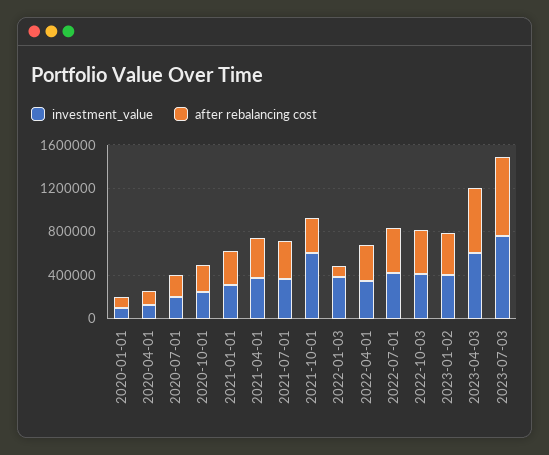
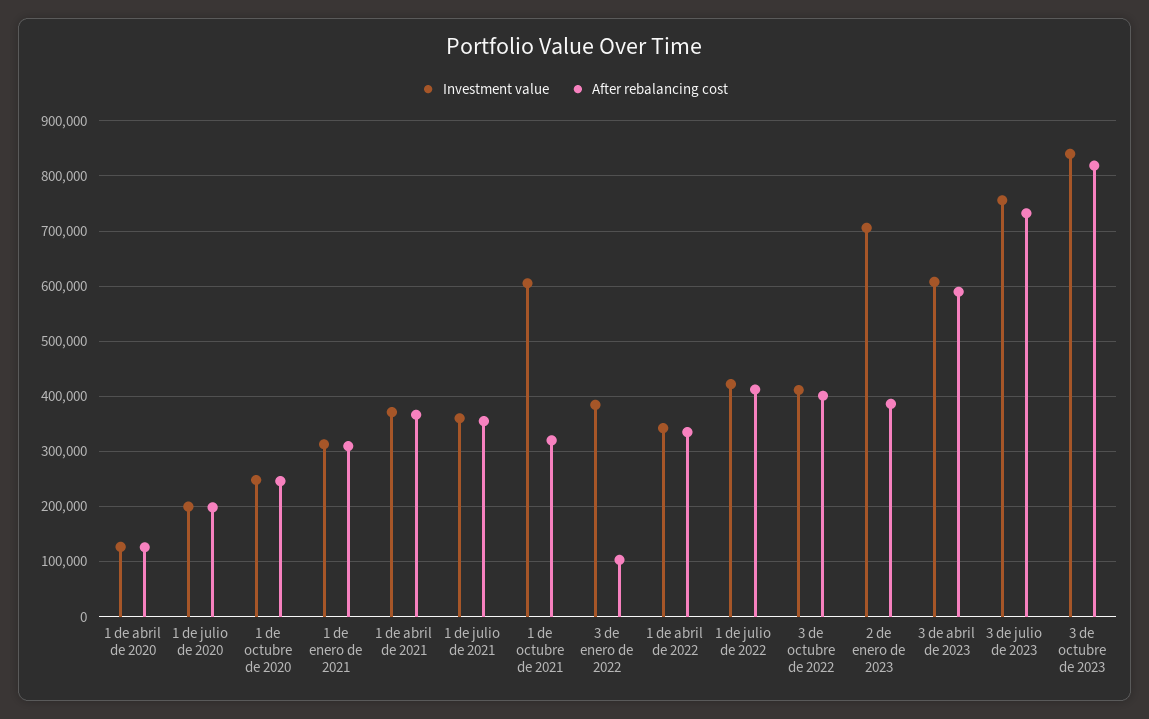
investment_value, 2020-01-01: 100000 -> none
after rebalancing cost, 2020-01-01: 100000 -> none
investment_value, 2023-01-02: 400000 -> 700000
investment_value, 3 de octubre de 2023: none -> 840000
after rebalancing cost, 3 de octubre de 2023: none -> 820000

